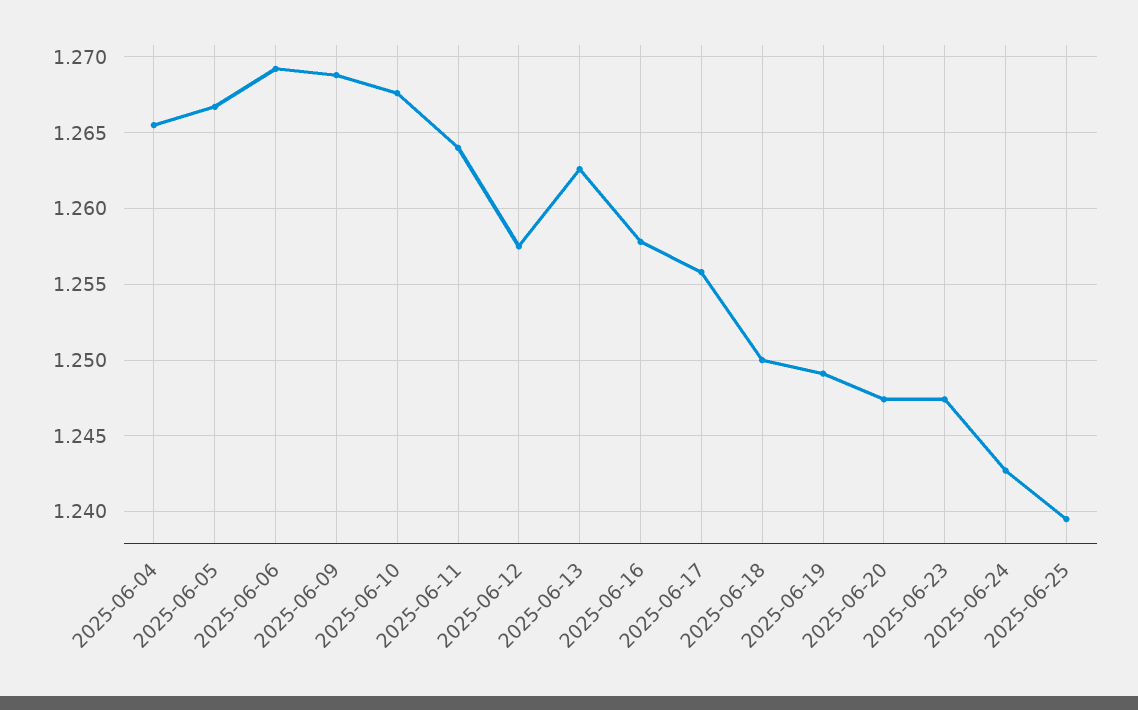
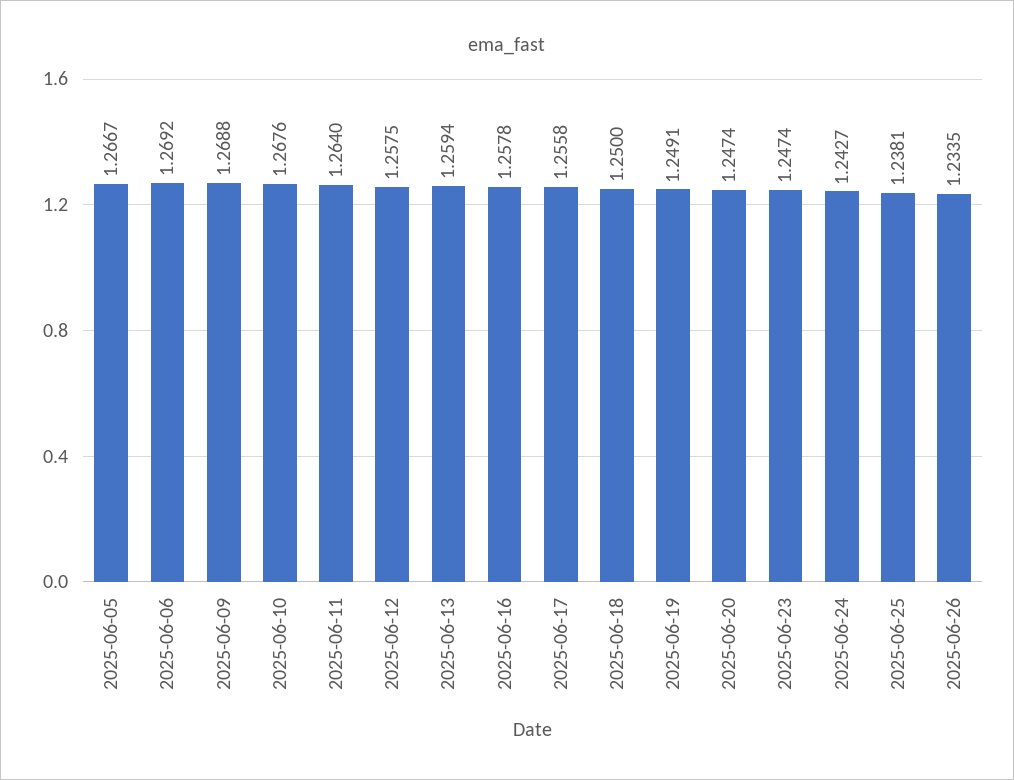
2025-06-04: 1.2655 -> none
2025-06-13: 1.2625 -> 1.2594
2025-06-25: 1.2395 -> 1.2381
2025-06-26: none -> 1.2335

